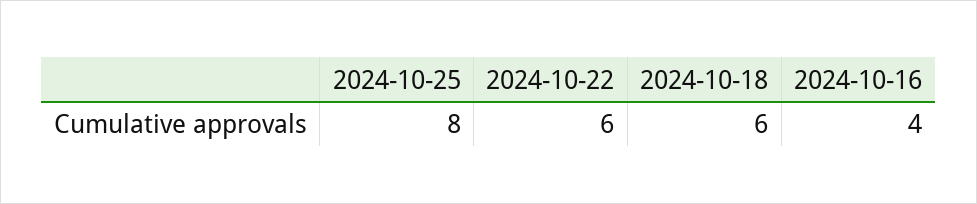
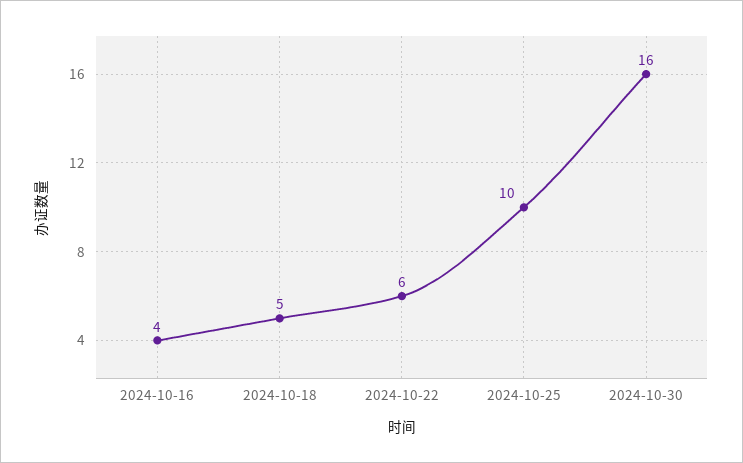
2024-10-25: 8 -> 10
2024-10-18: 6 -> 5
2024-10-30: none -> 16

